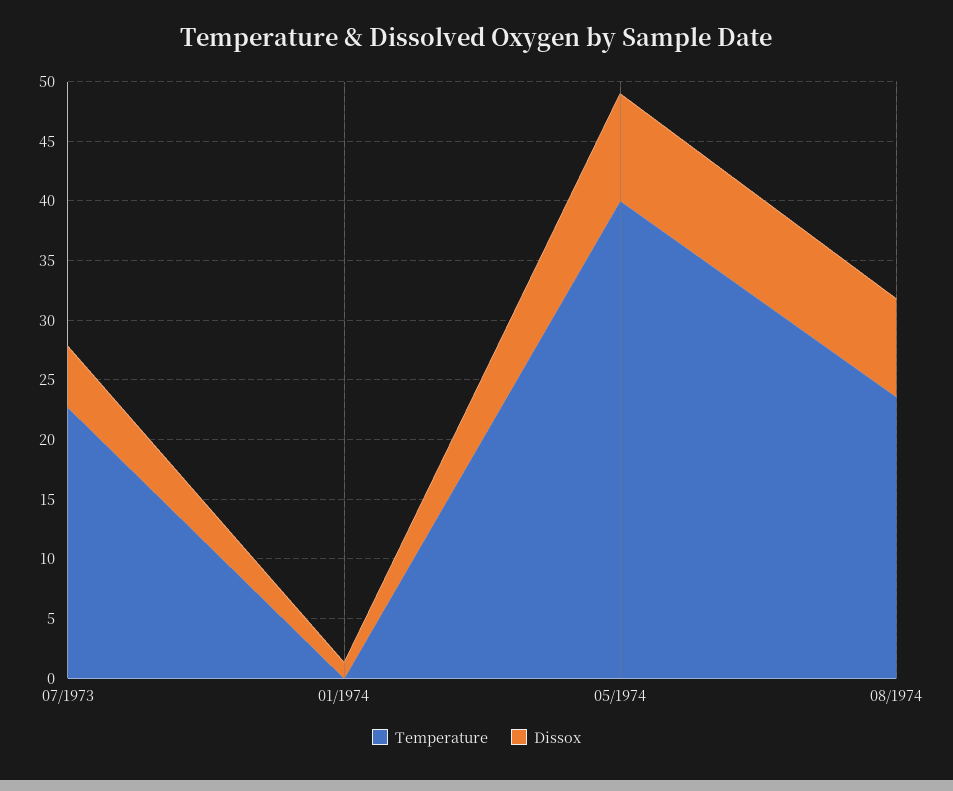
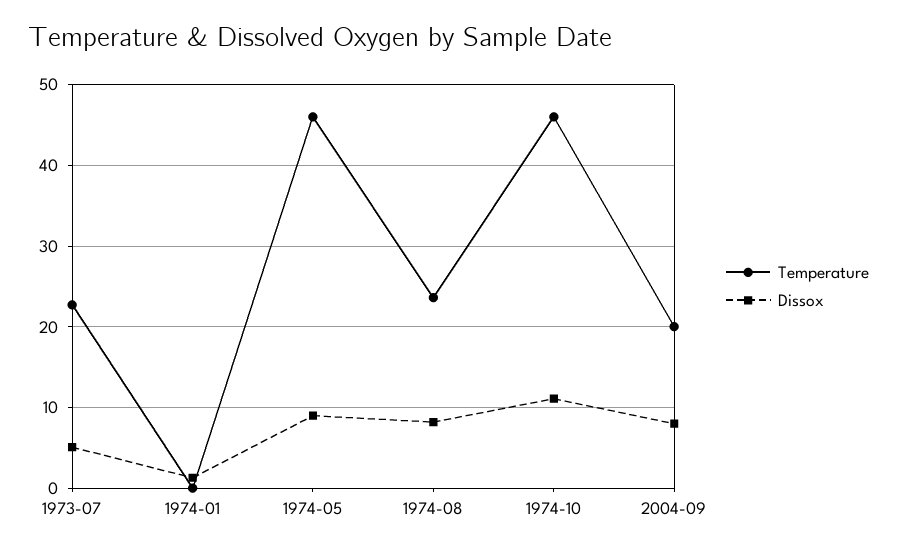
Temperature, 05/1974: 40 -> 46
Temperature, 1974-10: none -> 46
Dissox, 1974-10: none -> 11
Temperature, 2004-09: none -> 20
Dissox, 2004-09: none -> 8

